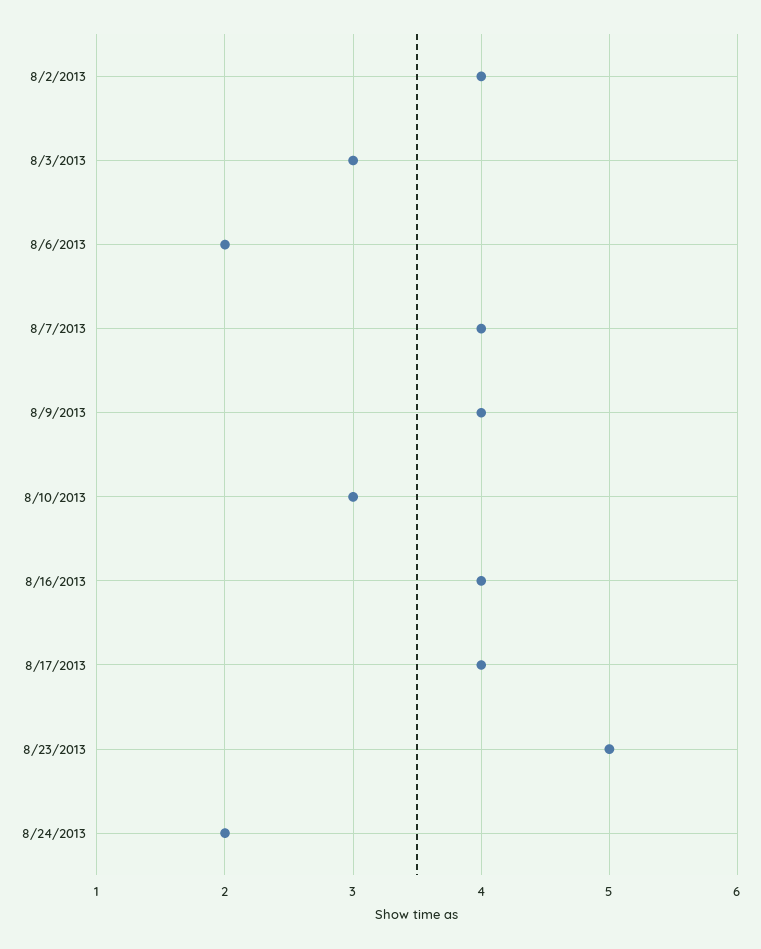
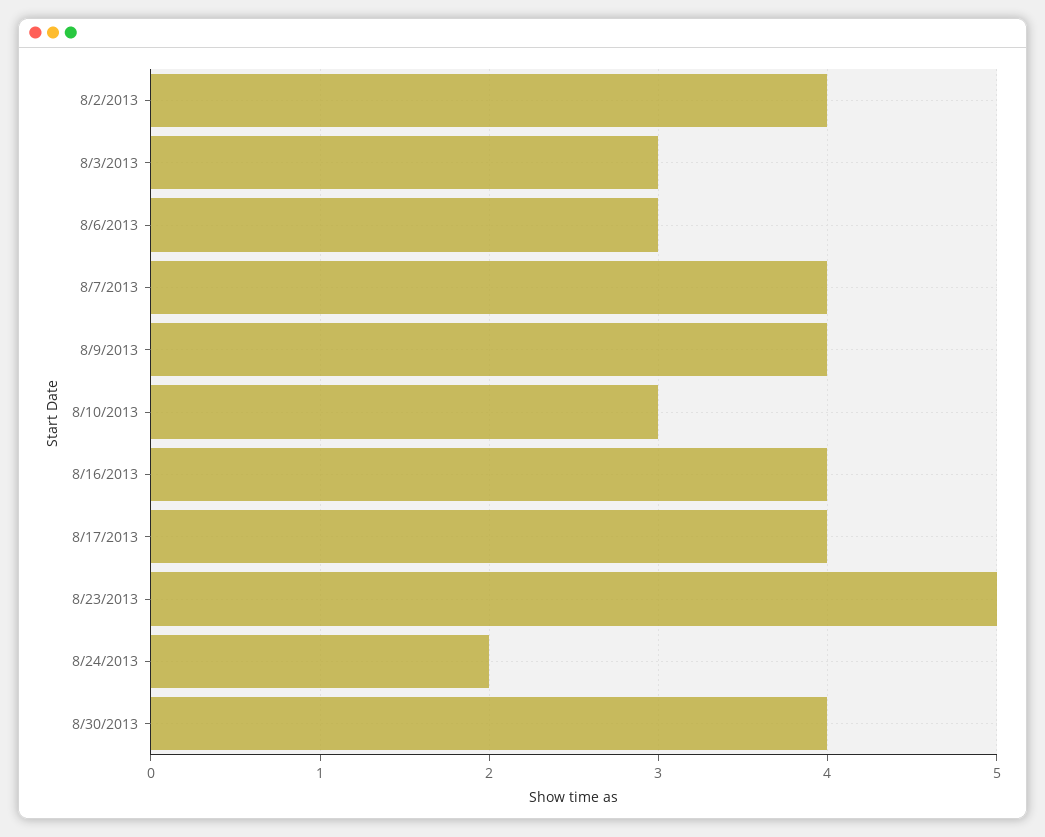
8/6/2013: 2 -> 3
8/30/2013: none -> 4

